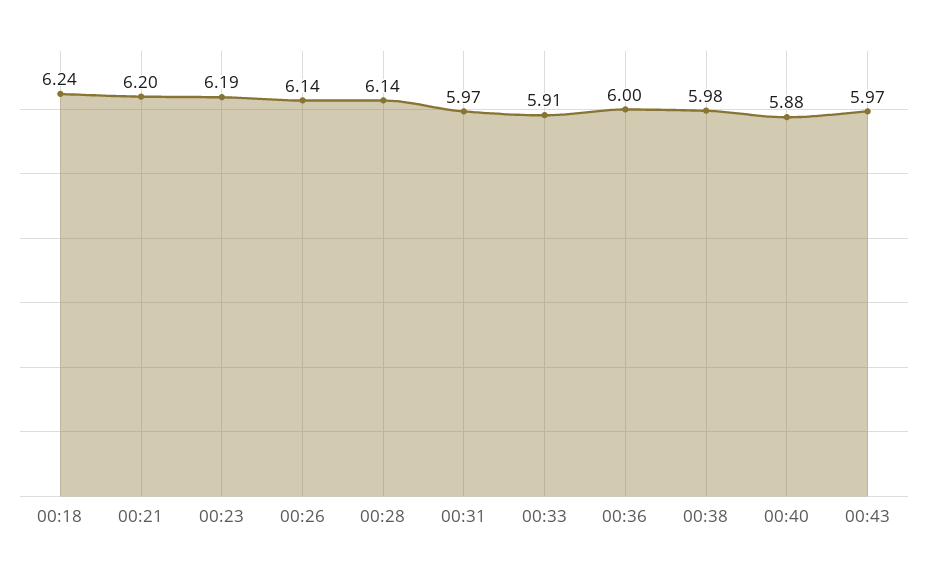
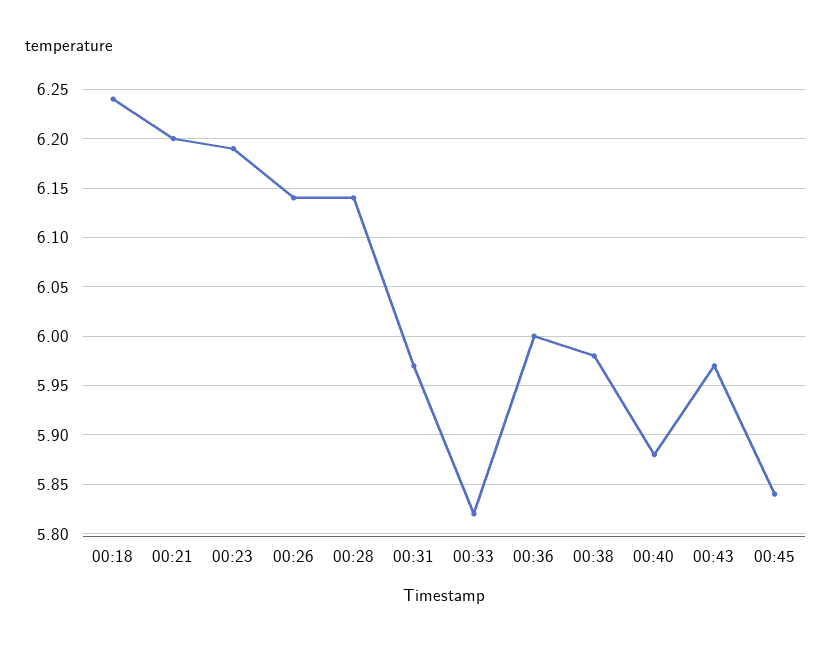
00:33: 5.91 -> 5.82
00:45: none -> 5.84

